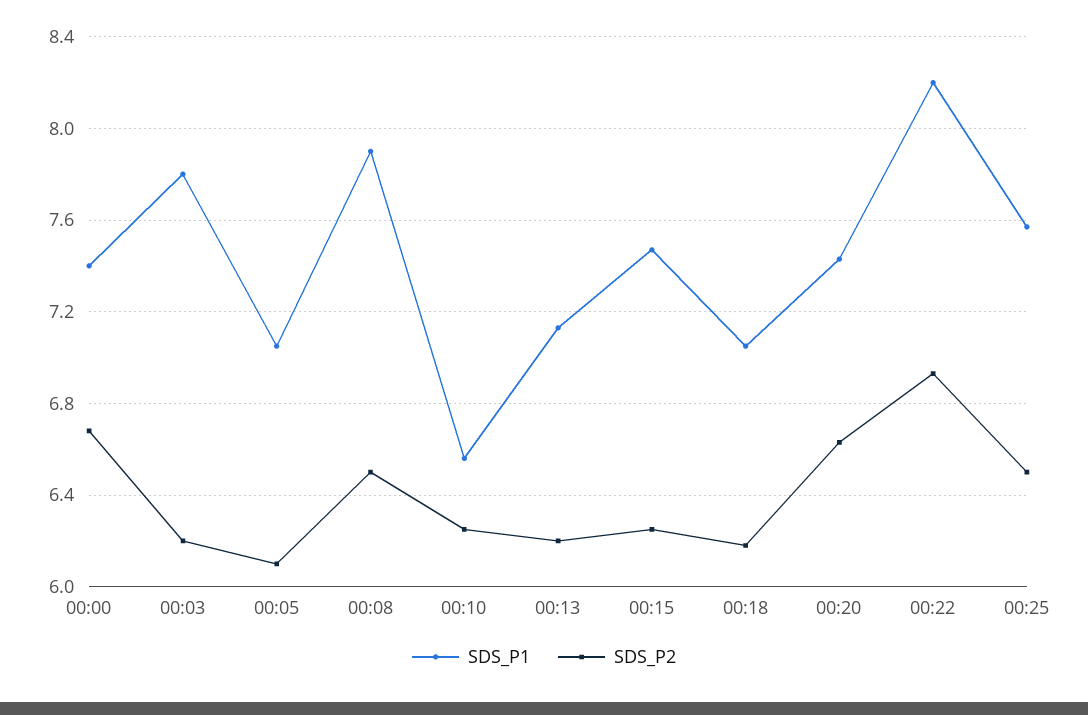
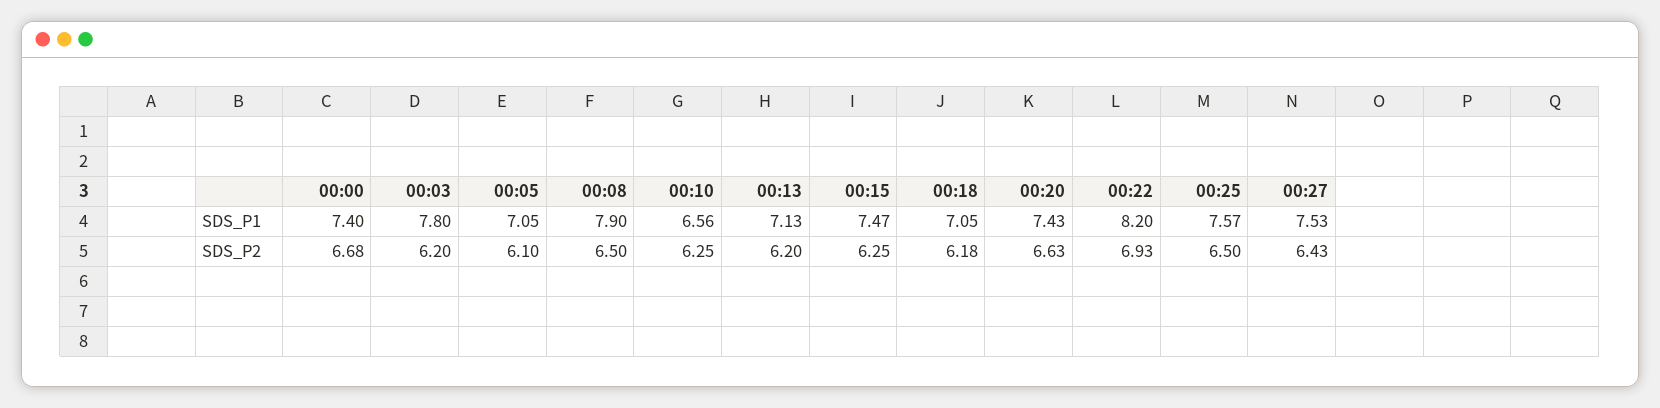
SDS_P1, 00:27: none -> 7.53
SDS_P2, 00:27: none -> 6.43

